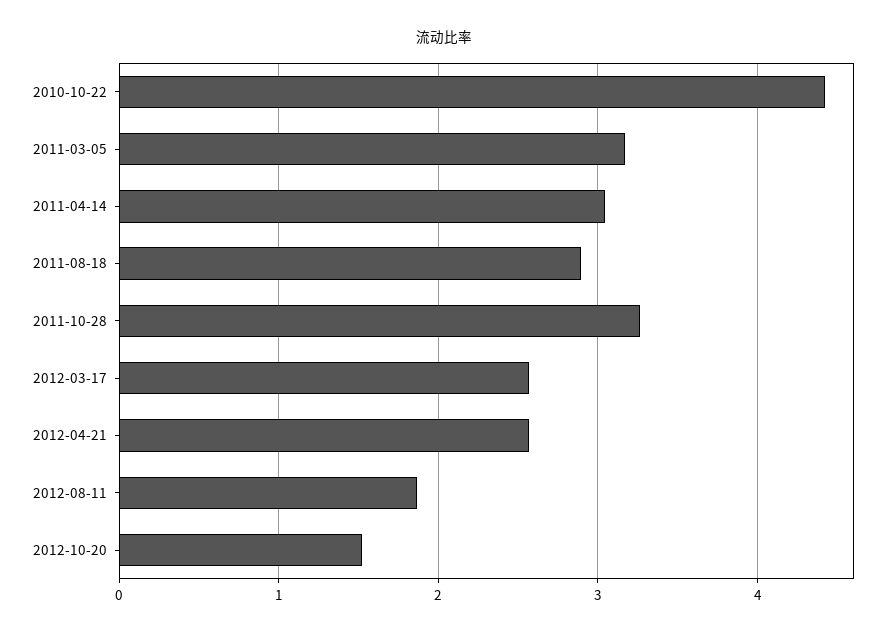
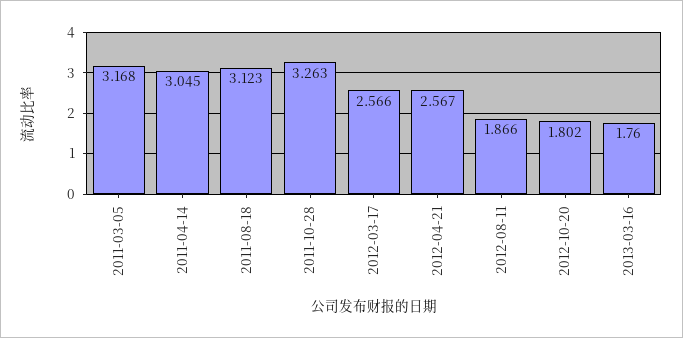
2010-10-22: 4.4 -> none
2011-08-18: 2.9 -> 3.123
2012-10-20: 1.5 -> 1.802
2013-03-16: none -> 1.76

